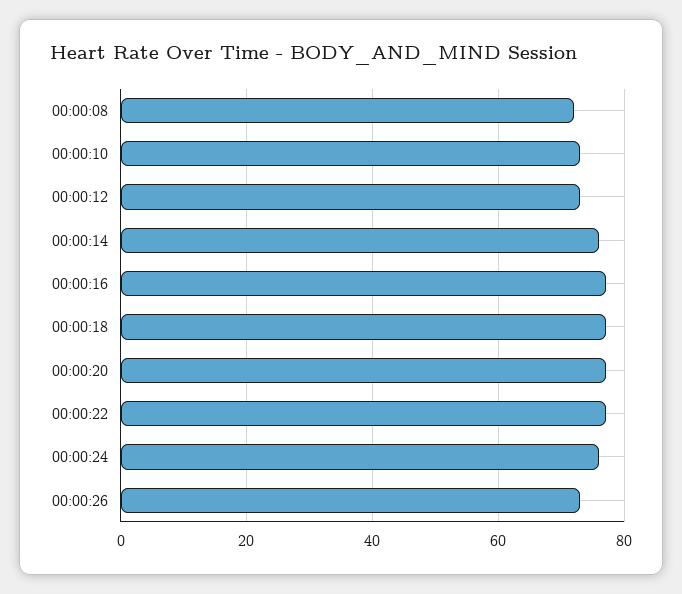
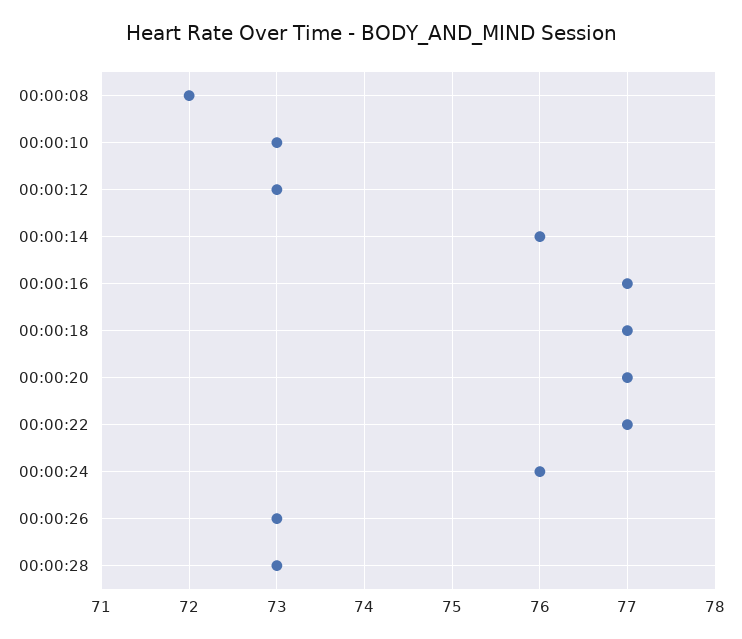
00:00:28: none -> 73

